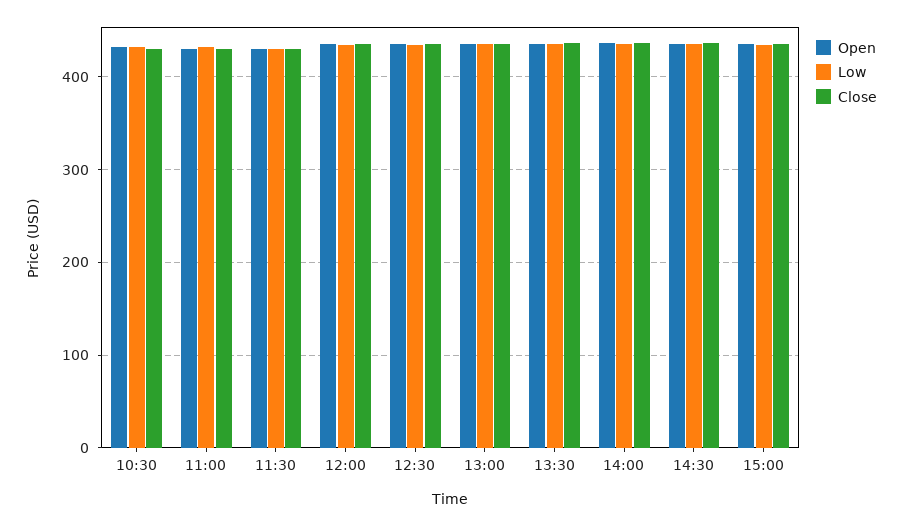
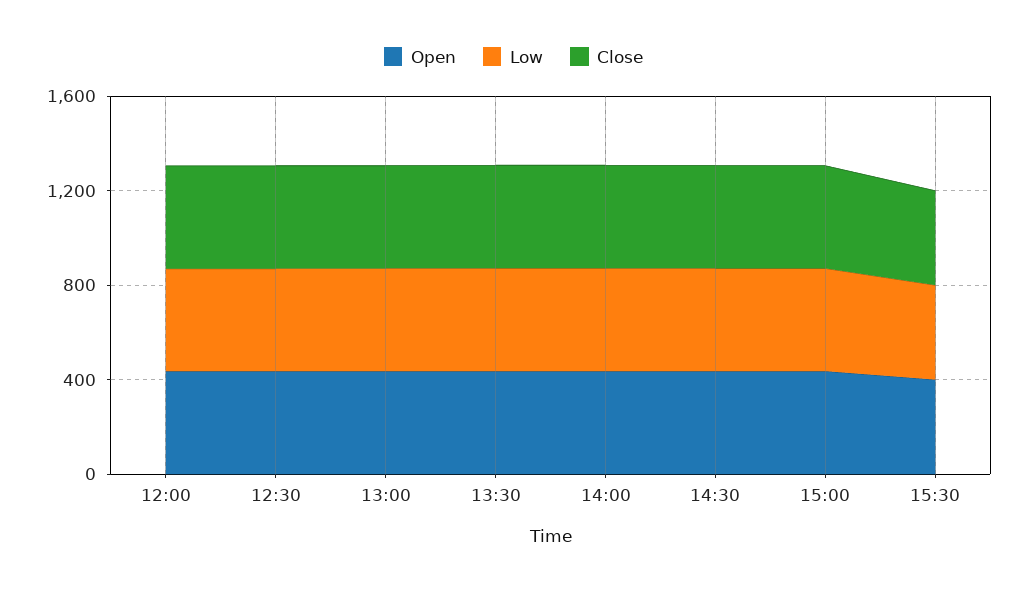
Open, 10:30: 430 -> none
Low, 10:30: 430 -> none
Close, 10:30: 430 -> none
Open, 11:00: 430 -> none
Low, 11:00: 430 -> none
Close, 11:00: 430 -> none
Open, 11:30: 430 -> none
Low, 11:30: 430 -> none
Close, 11:30: 430 -> none
Open, 15:30: none -> 400
Low, 15:30: none -> 400
Close, 15:30: none -> 400

